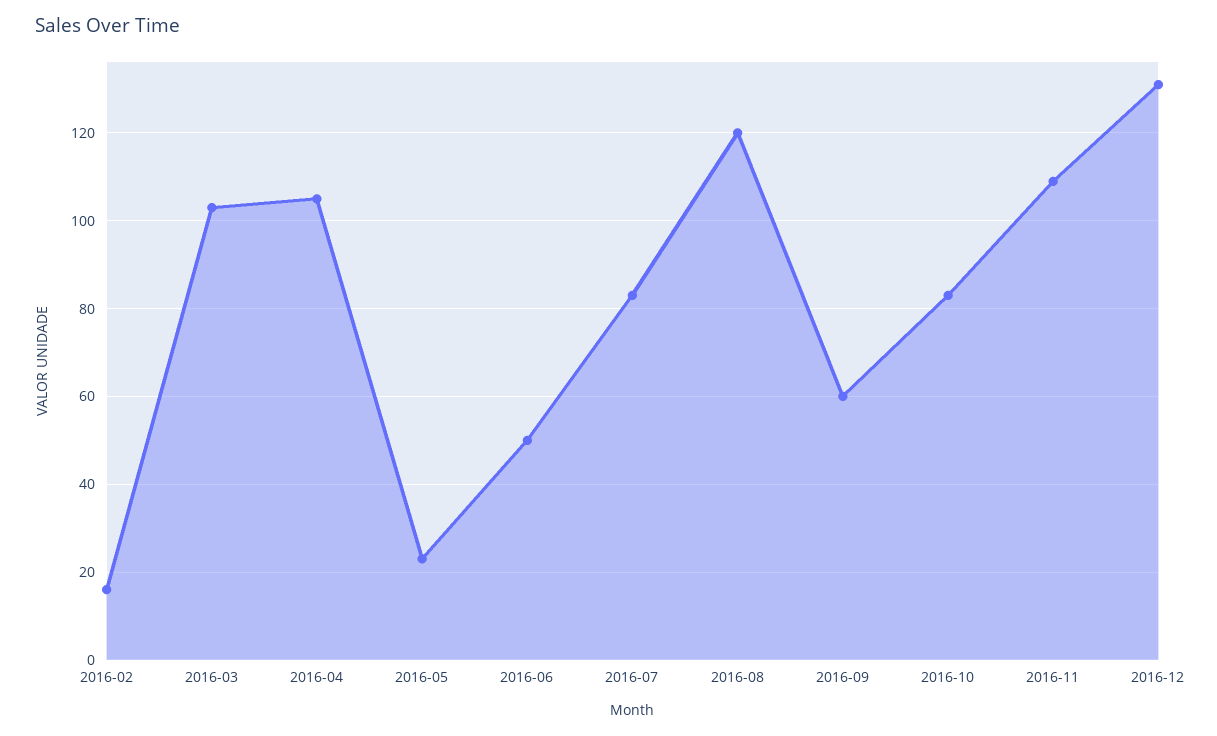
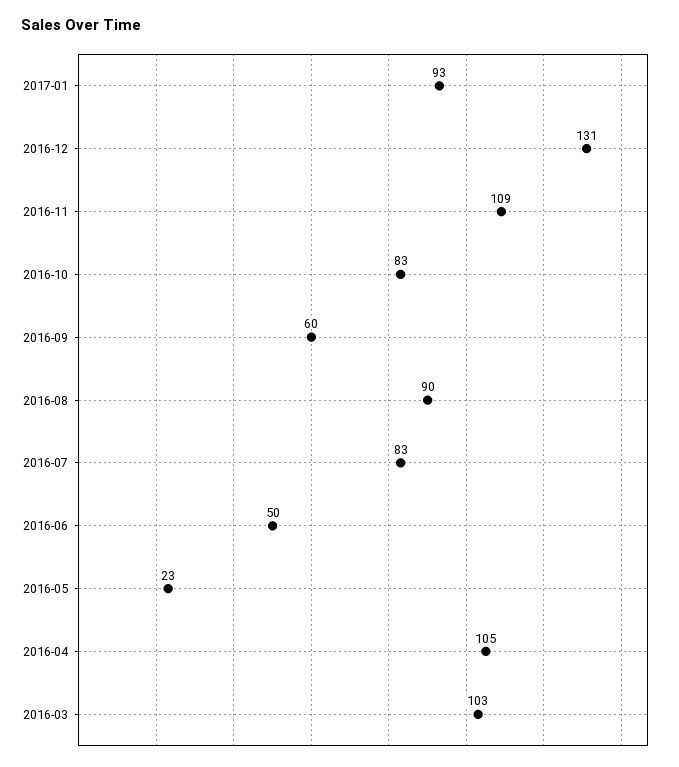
2016-02: 15 -> none
2016-08: 120 -> 90
2017-01: none -> 93

